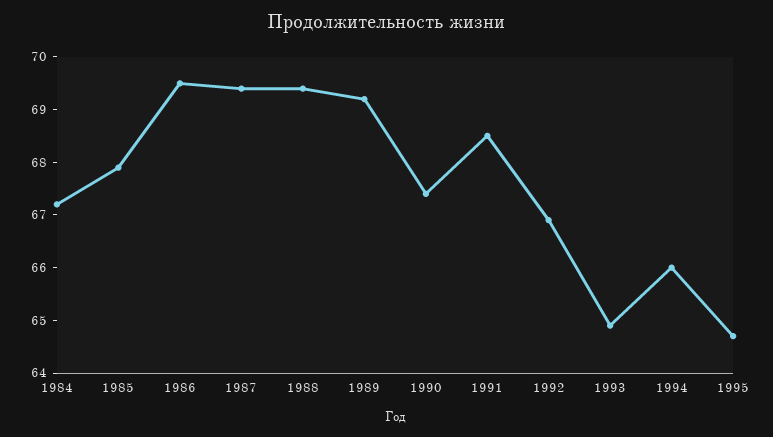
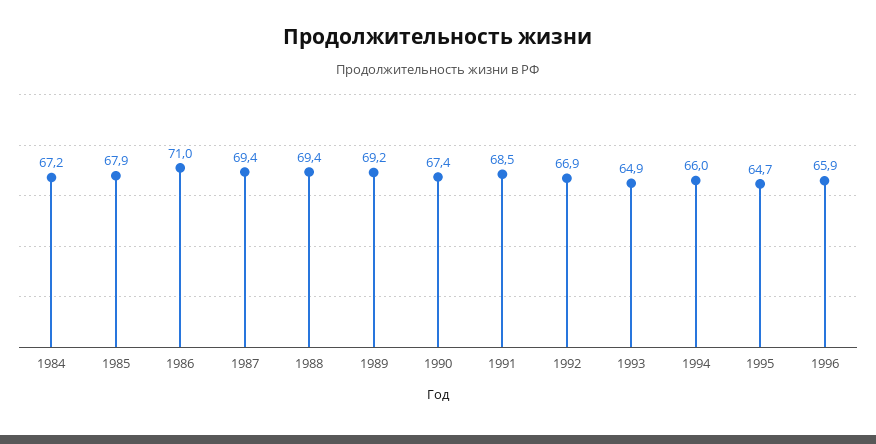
1986: 69.5 -> 71
1996: none -> 65.9

